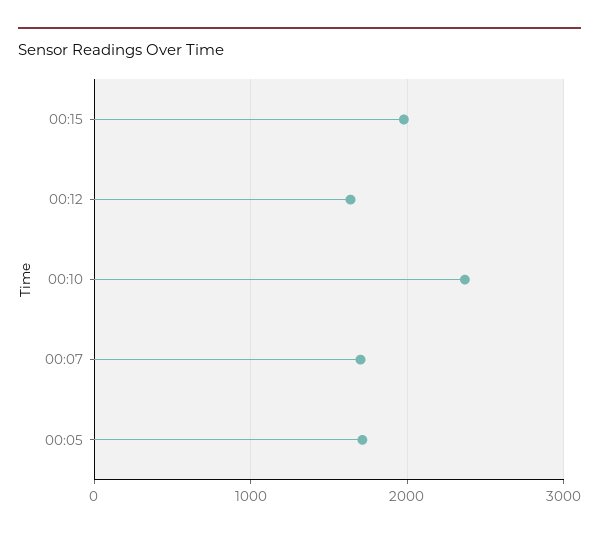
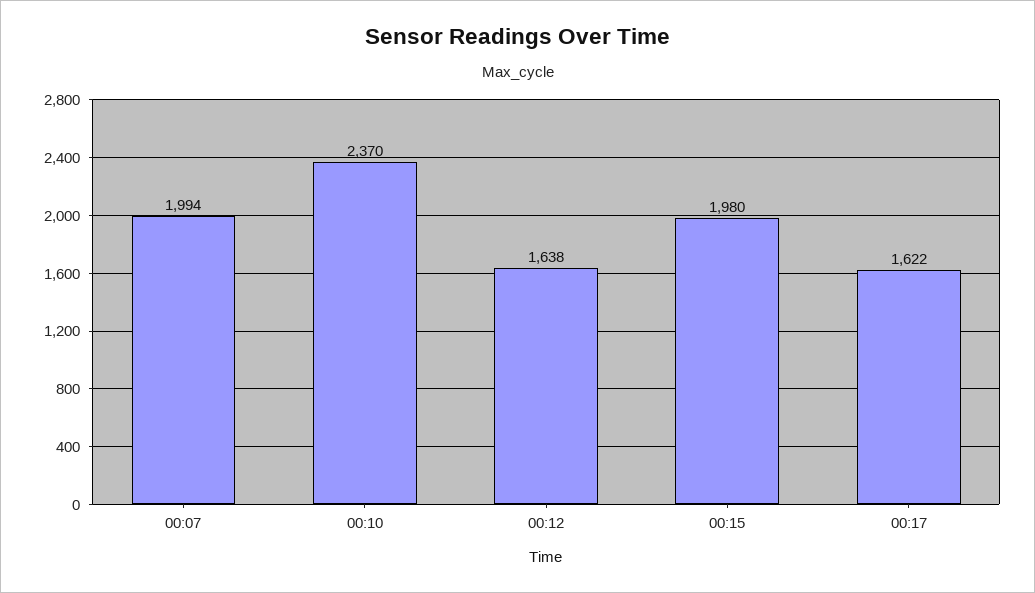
00:07: 1700 -> 1994
00:05: 1700 -> none
00:17: none -> 1622

